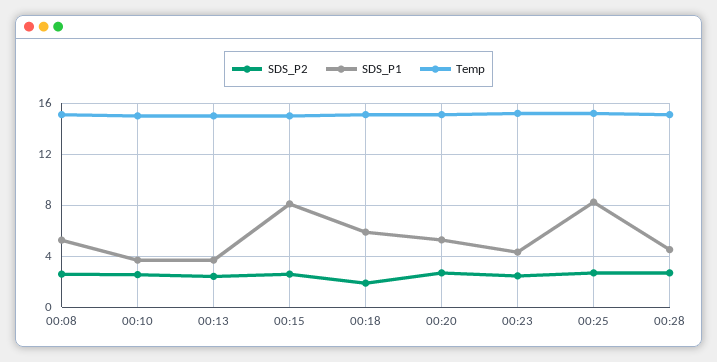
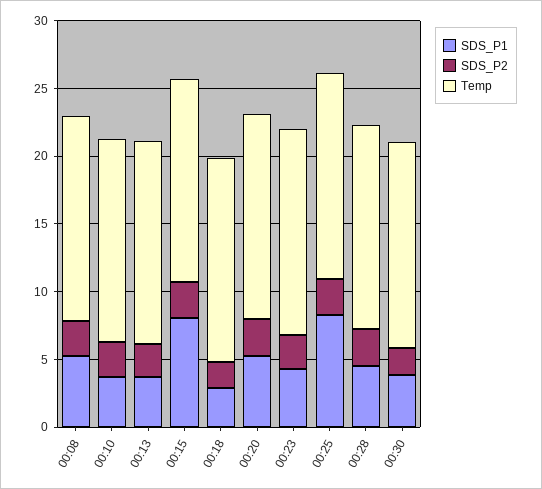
SDS_P1, 00:18: 6 -> 3
SDS_P1, 00:30: none -> 4
SDS_P2, 00:30: none -> 2
Temp, 00:30: none -> 15

